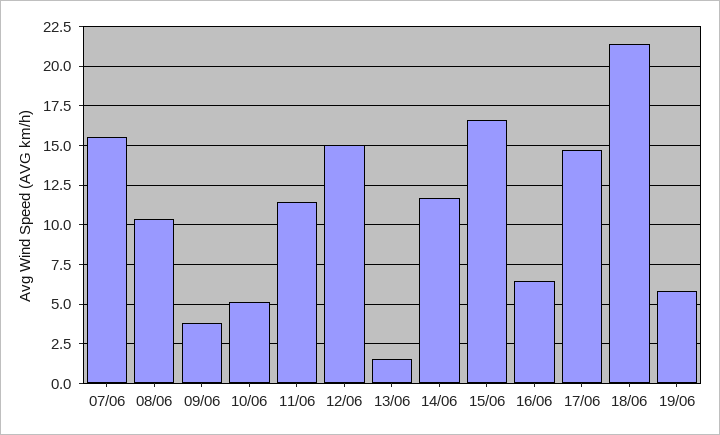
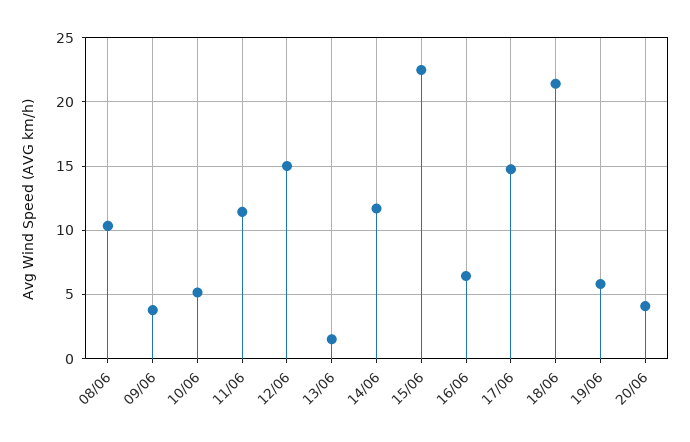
07/06: 15.5 -> none
15/06: 16.5 -> 22.5
20/06: none -> 4

